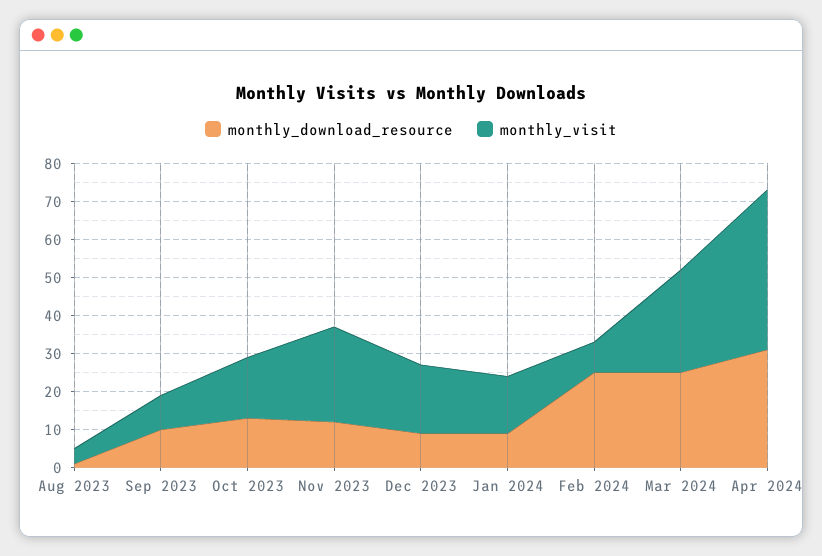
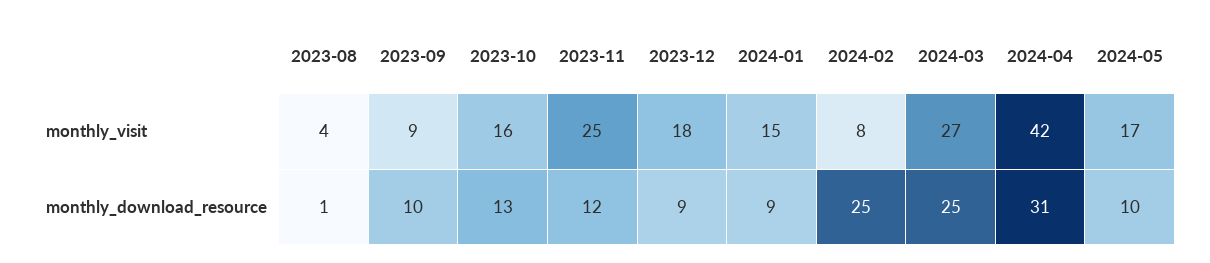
monthly_visit, 2024-05: none -> 17
monthly_download_resource, 2024-05: none -> 10

